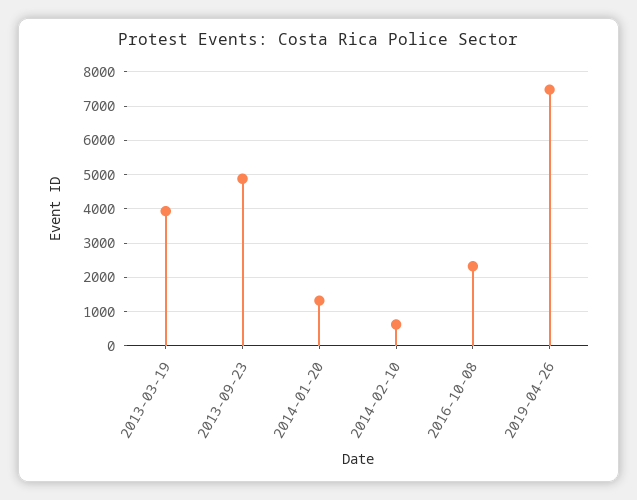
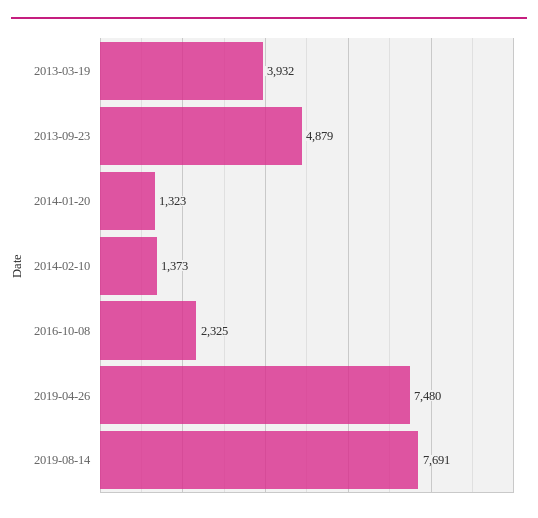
2014-02-10: 600 -> 1373
2019-08-14: none -> 7691

